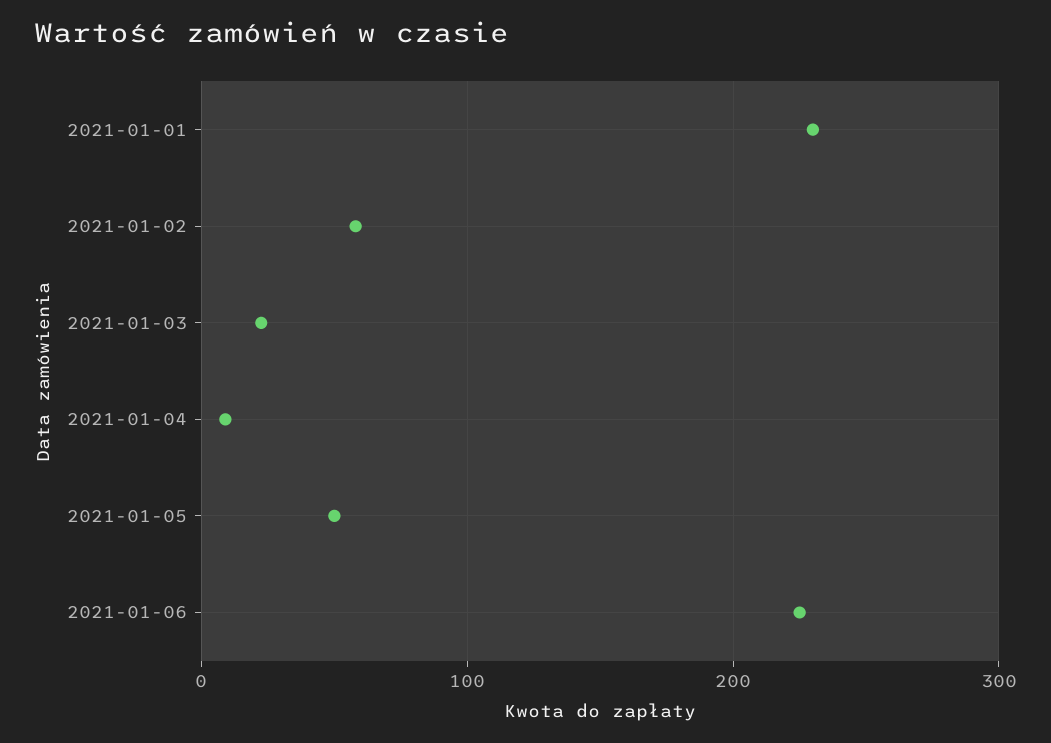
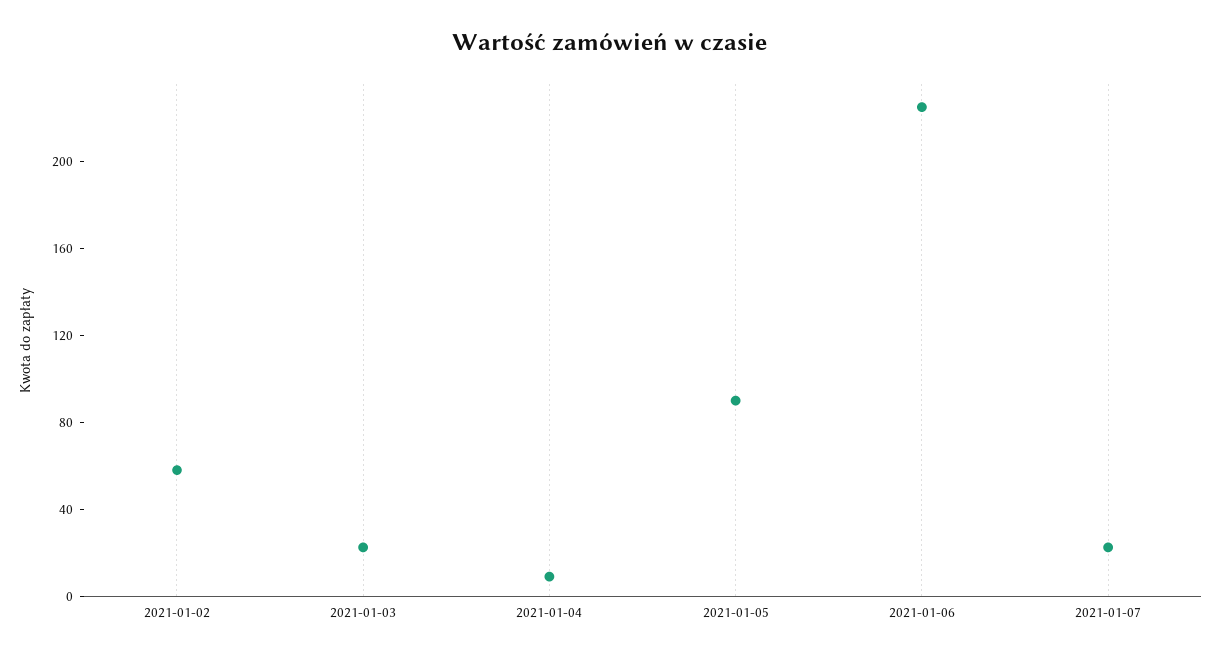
2021-01-01: 230 -> none
2021-01-05: 50 -> 90
2021-01-07: none -> 20

